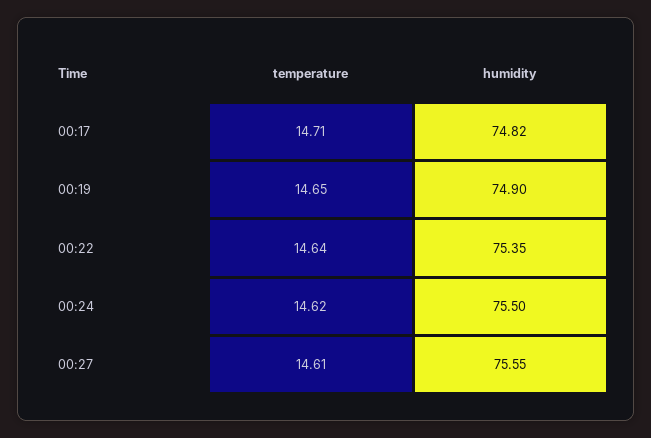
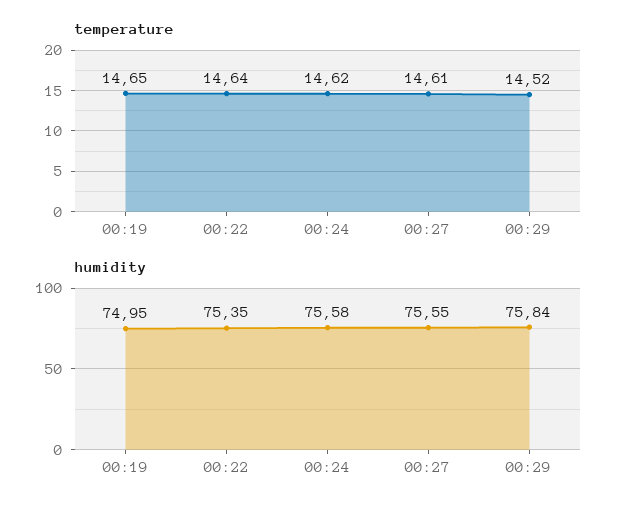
temperature, 00:17: 14.71 -> none
humidity, 00:17: 74.82 -> none
humidity, 00:19: 74.9 -> 74.95
humidity, 00:24: 75.5 -> 75.58
temperature, 00:29: none -> 14.52
humidity, 00:29: none -> 75.84

